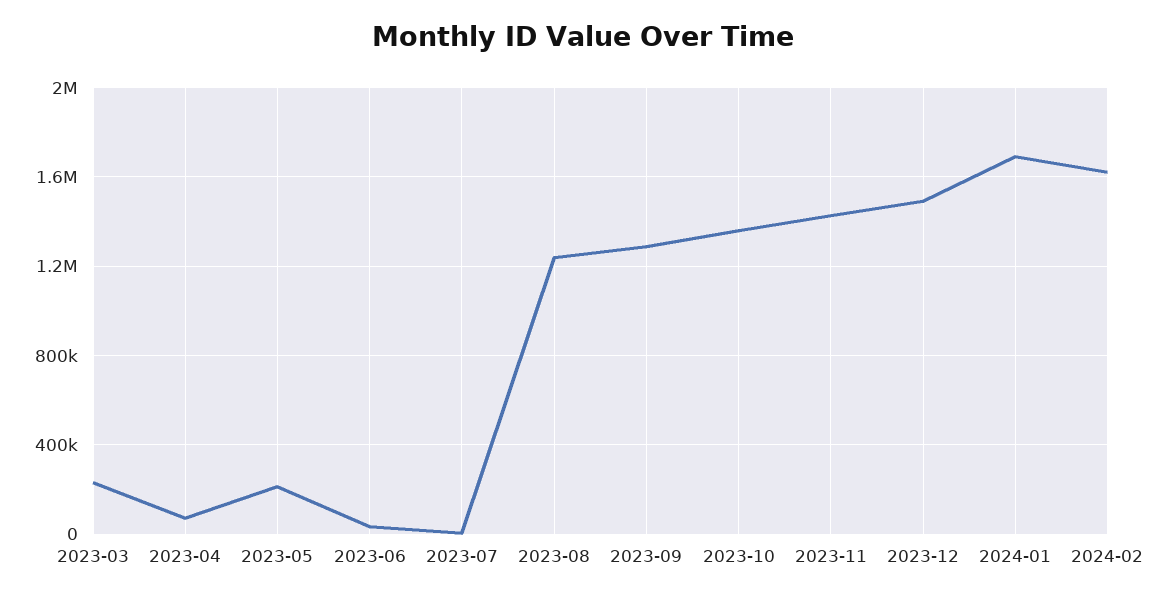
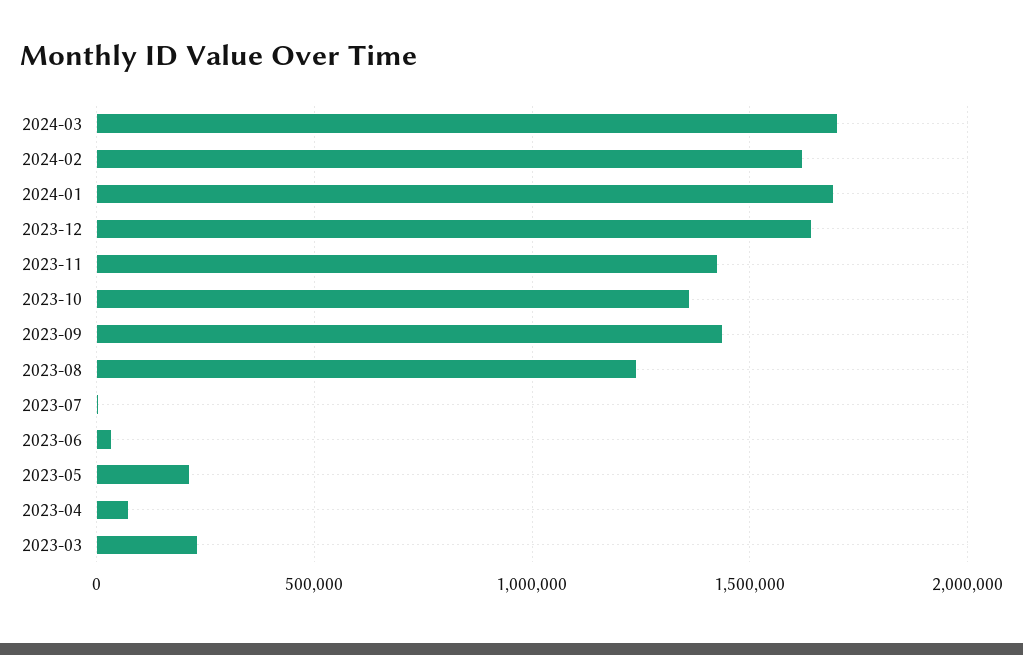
2023-09: 1300000 -> 1450000
2023-12: 1500000 -> 1650000
2024-03: none -> 1700000

